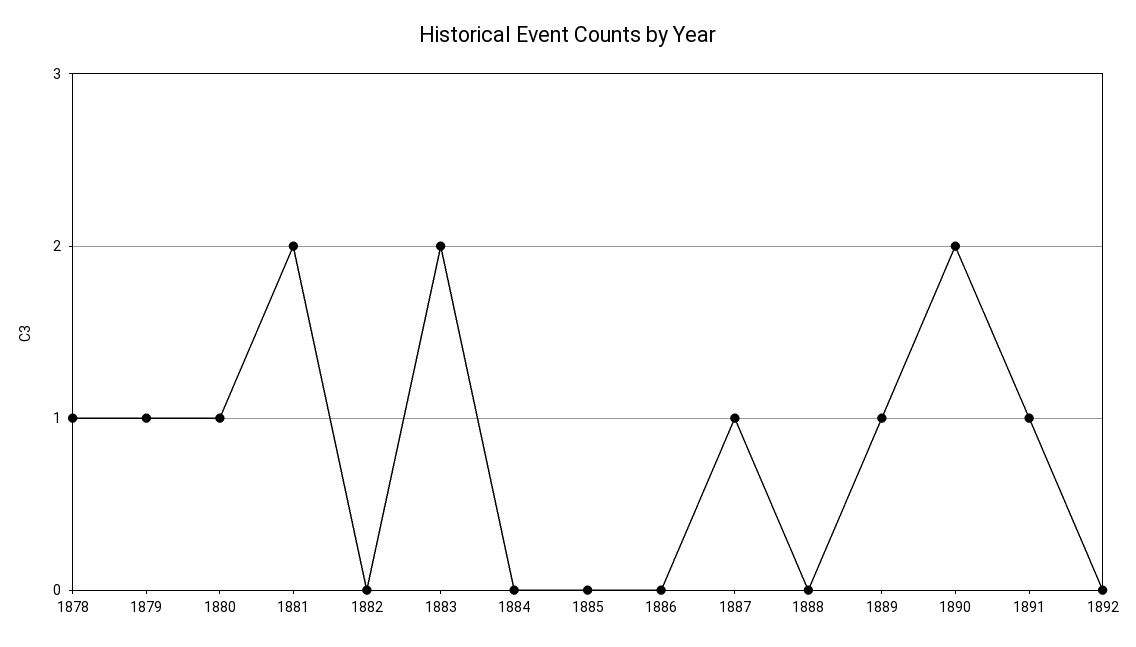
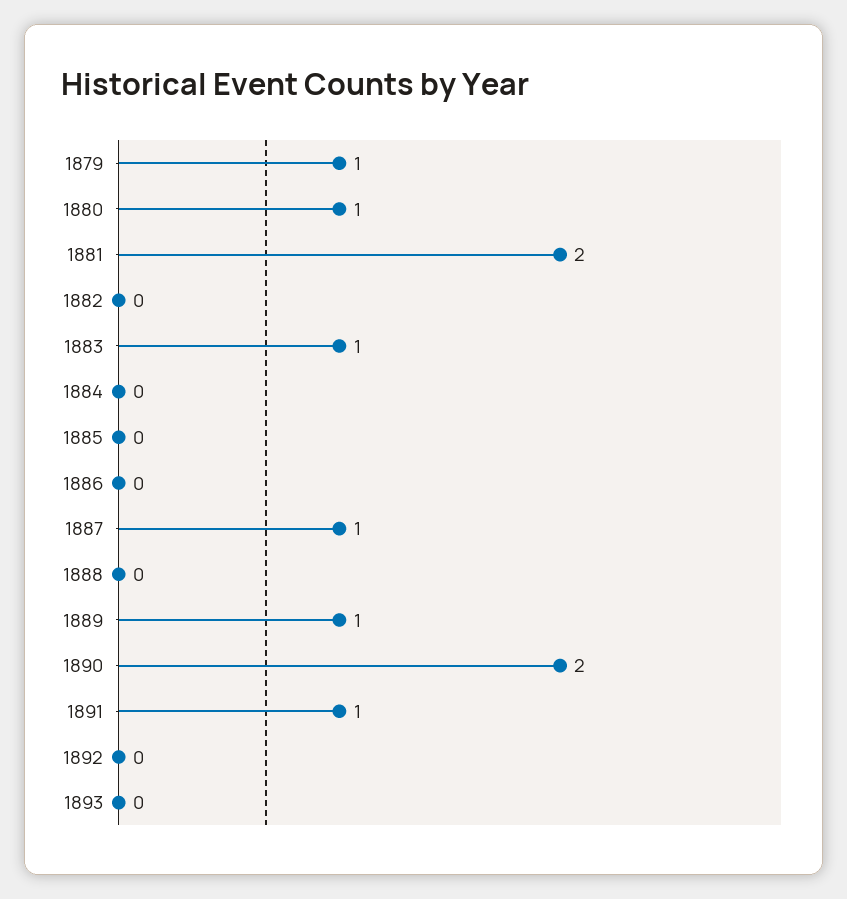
1878: 1 -> none
1883: 2 -> 1
1893: none -> 0

